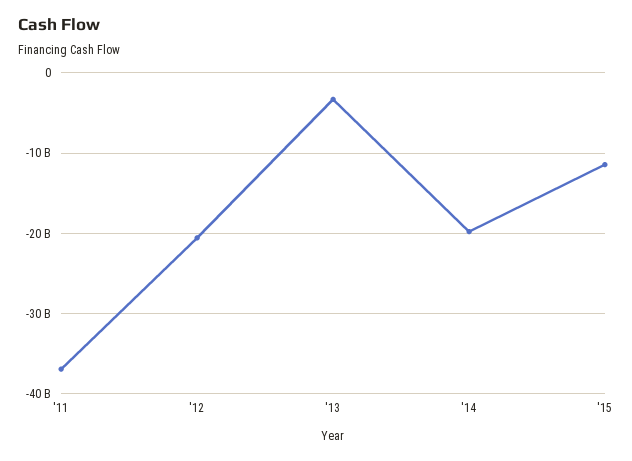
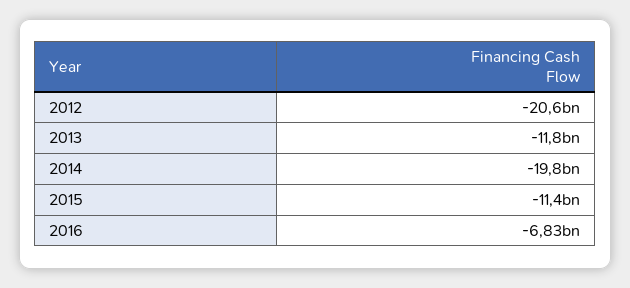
'11: -37000000000 -> none
'13: -3000000000 -> -11800000000
2016: none -> -6830000000

